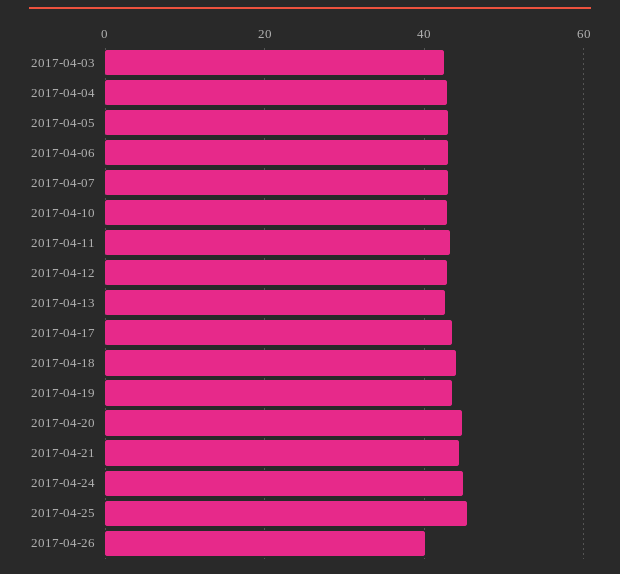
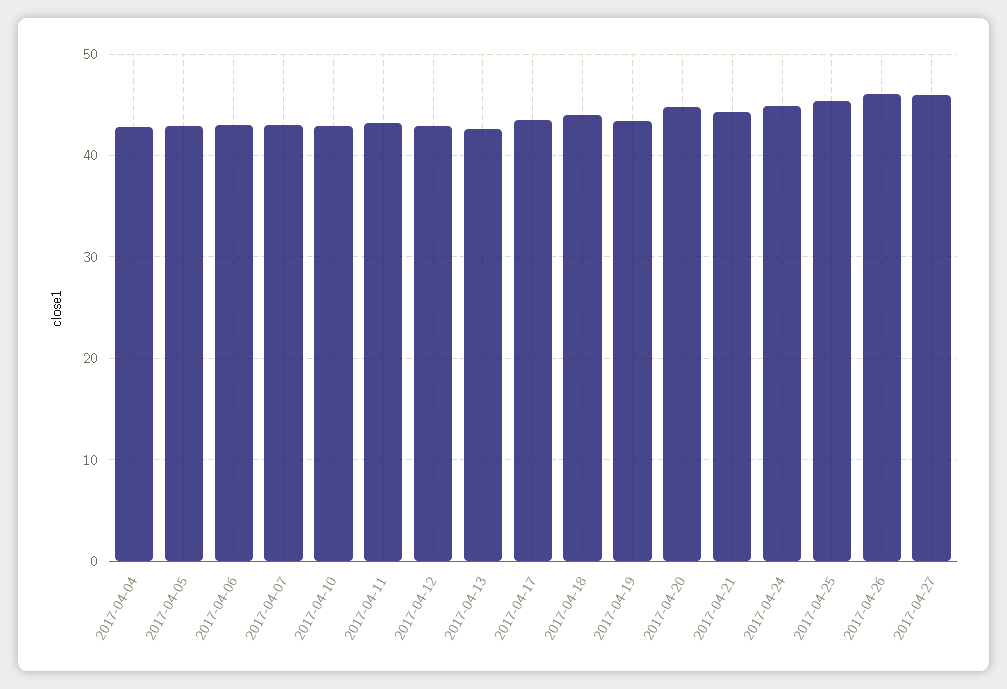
2017-04-03: 42 -> none
2017-04-26: 40 -> 46
2017-04-27: none -> 46

